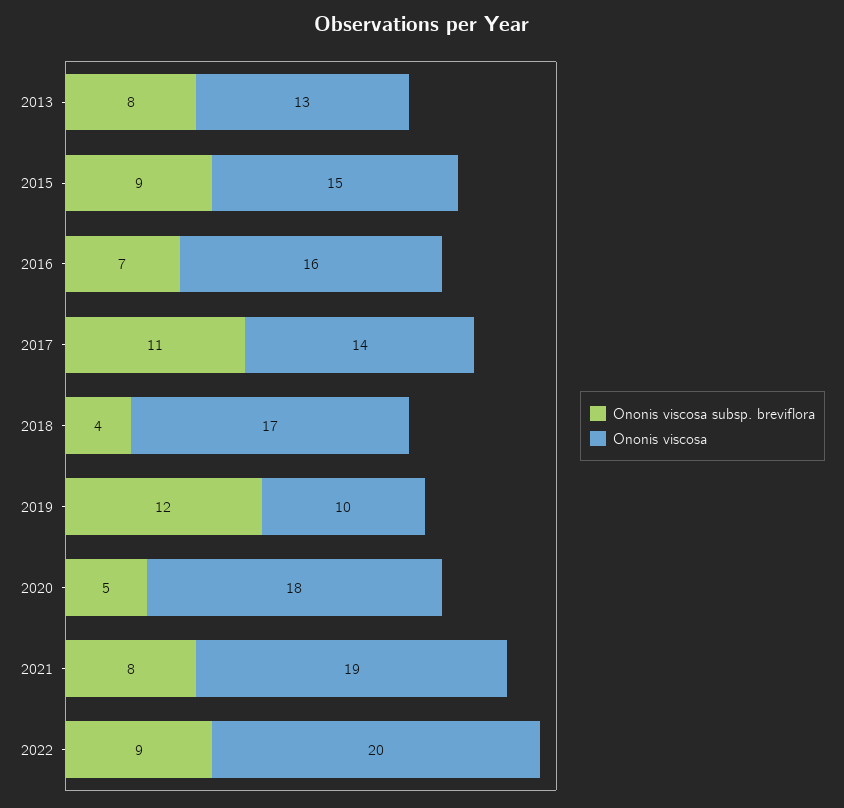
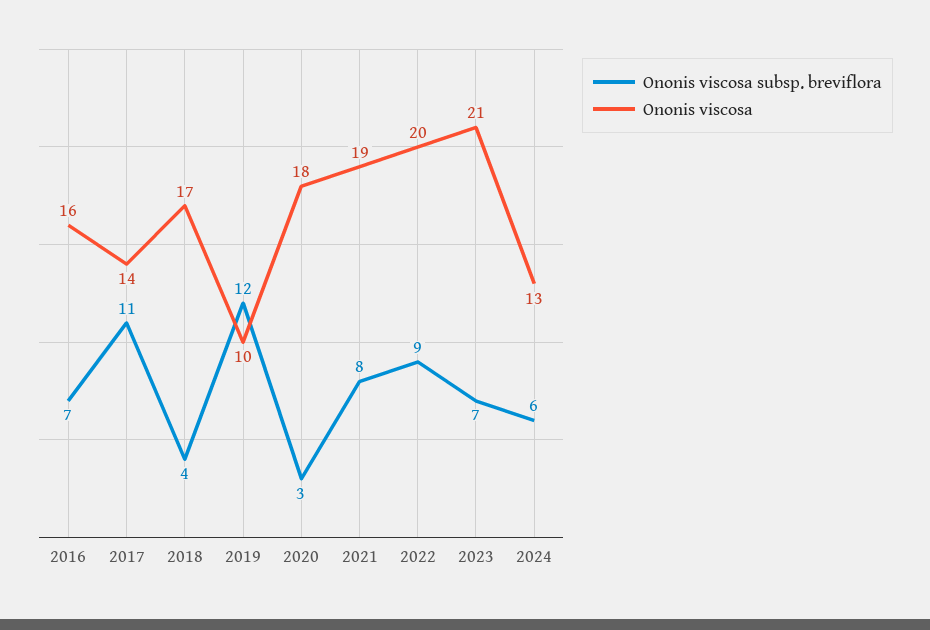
Ononis viscosa subsp. breviflora, 2013: 8 -> none
Ononis viscosa, 2013: 13 -> none
Ononis viscosa subsp. breviflora, 2015: 9 -> none
Ononis viscosa, 2015: 15 -> none
Ononis viscosa subsp. breviflora, 2020: 5 -> 3
Ononis viscosa subsp. breviflora, 2023: none -> 7
Ononis viscosa, 2023: none -> 21
Ononis viscosa subsp. breviflora, 2024: none -> 6
Ononis viscosa, 2024: none -> 13

